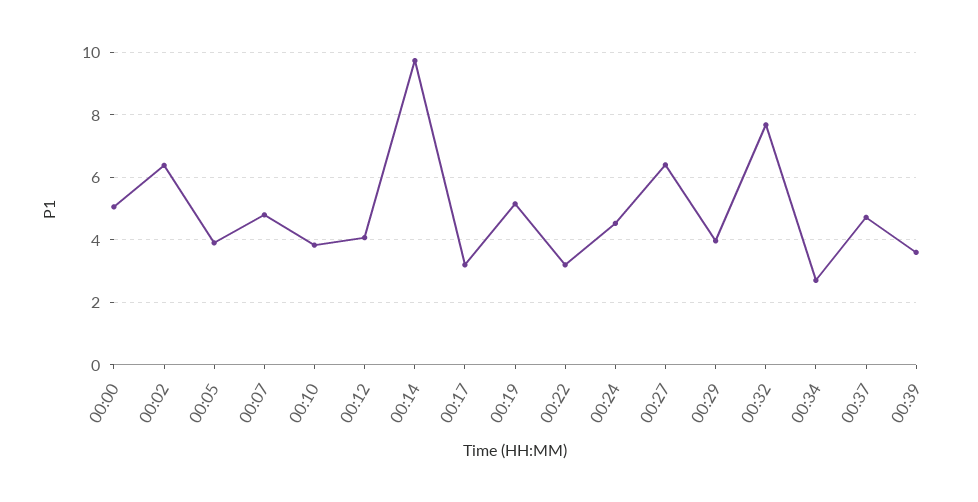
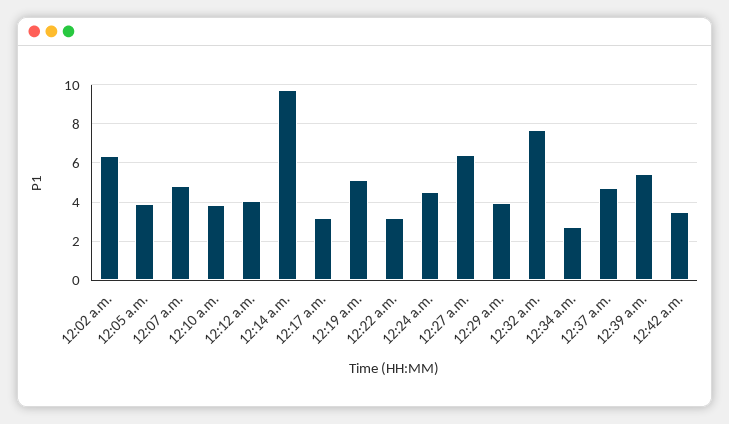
00:00: 5 -> none
00:39: 3.6 -> 5.5
12:42 a.m.: none -> 3.5

